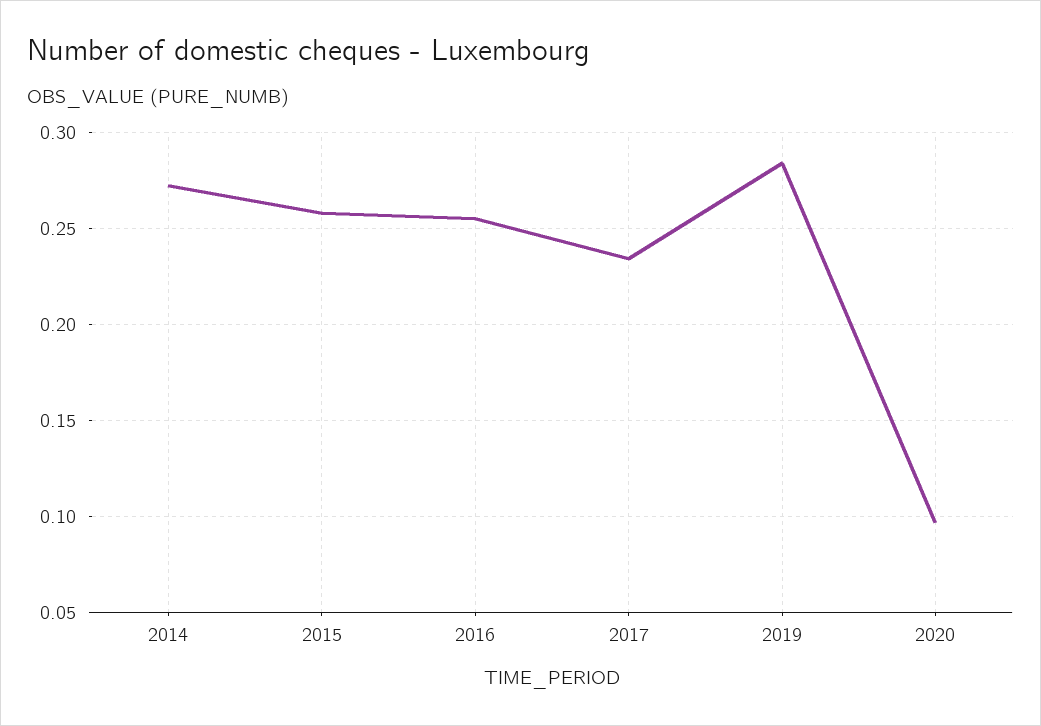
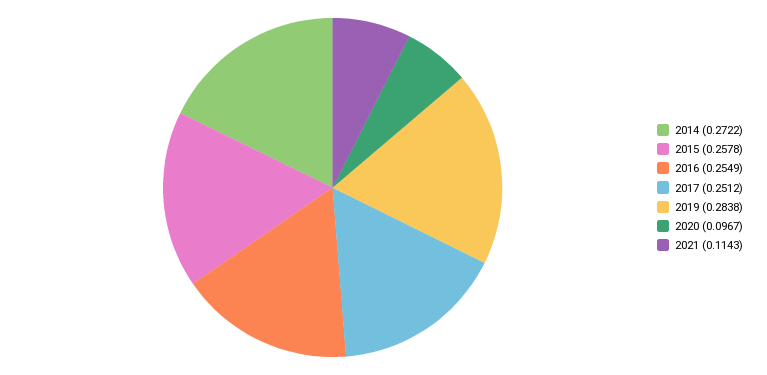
2017: 0.235 -> 0.2512
2021: none -> 0.1143

